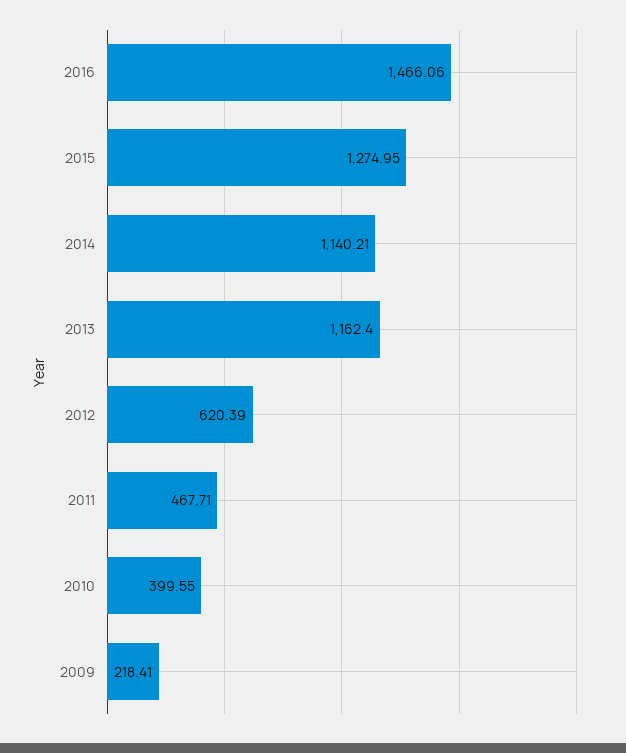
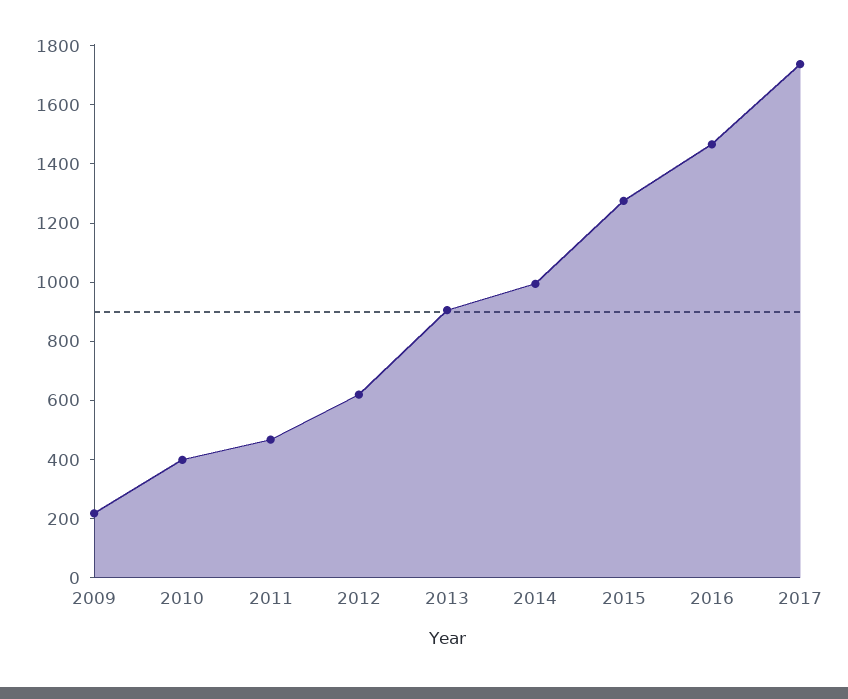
2014: 1140.21 -> 1000
2013: 1162.4 -> 900
2017: none -> 1750

